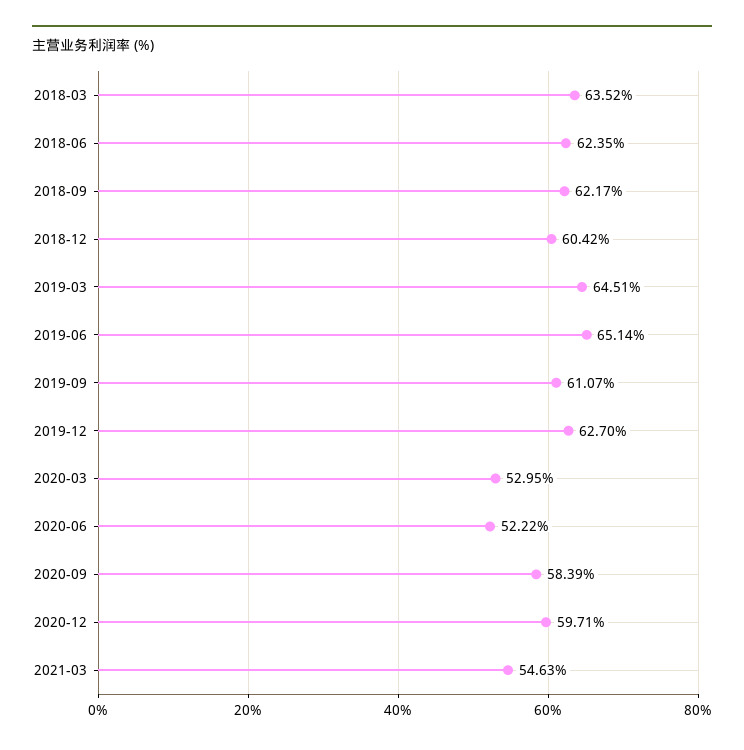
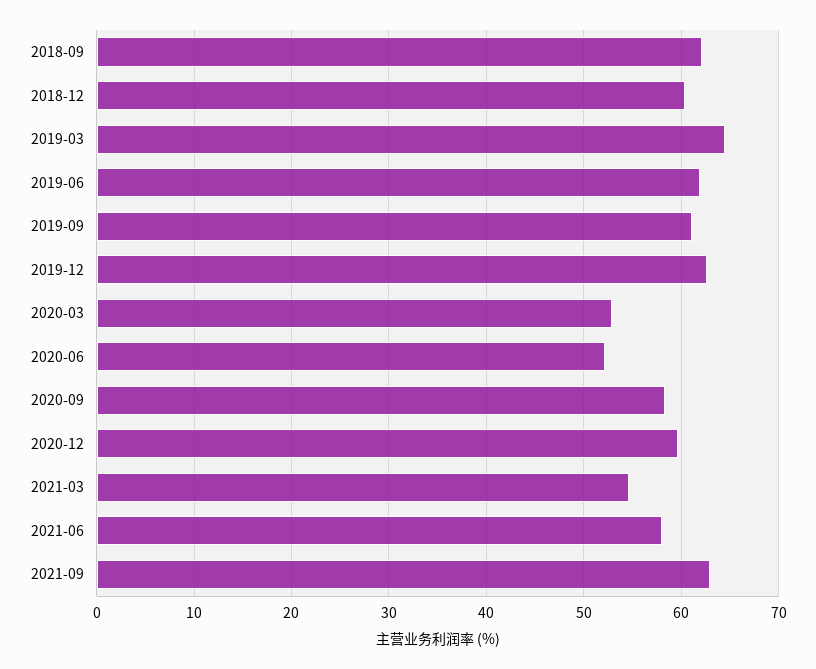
2018-03: 63.52 -> none
2018-06: 62.35 -> none
2019-06: 65.14 -> 62
2021-06: none -> 58
2021-09: none -> 63

